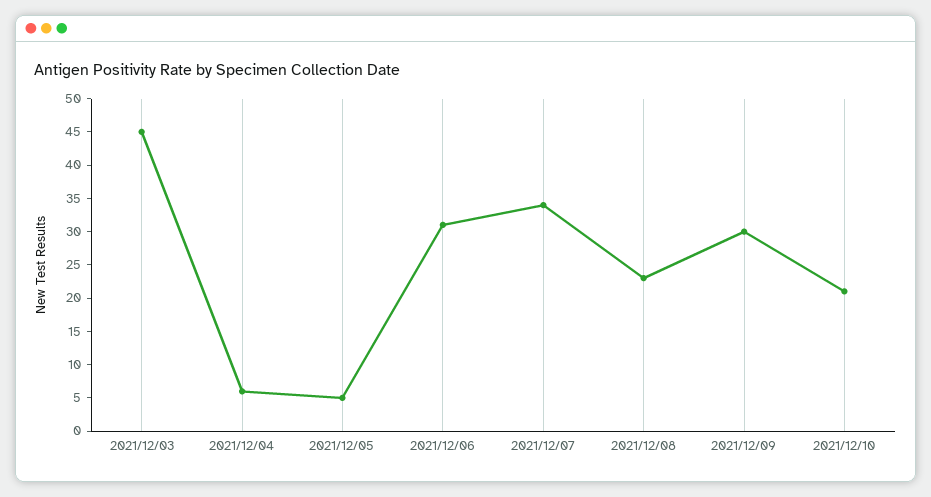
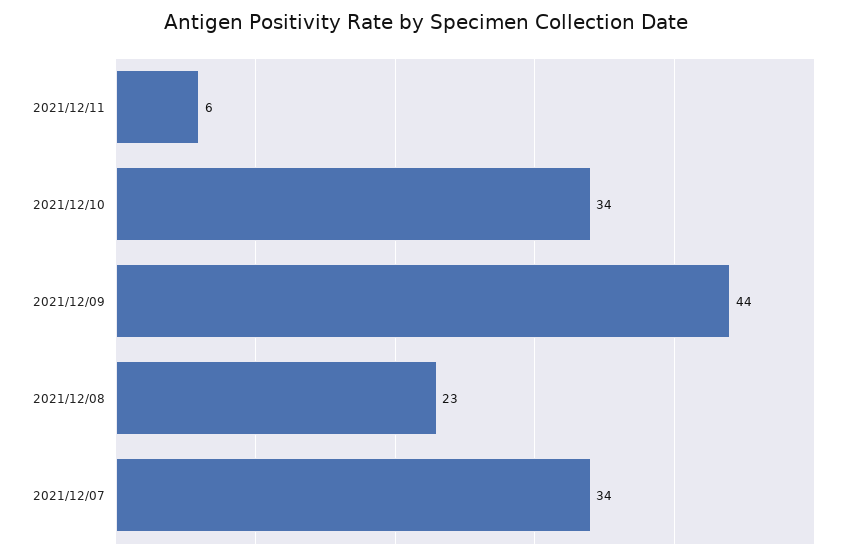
2021/12/03: 45 -> none
2021/12/04: 5 -> none
2021/12/05: 5 -> none
2021/12/06: 30 -> none
2021/12/09: 30 -> 44
2021/12/10: 20 -> 34
2021/12/11: none -> 6

